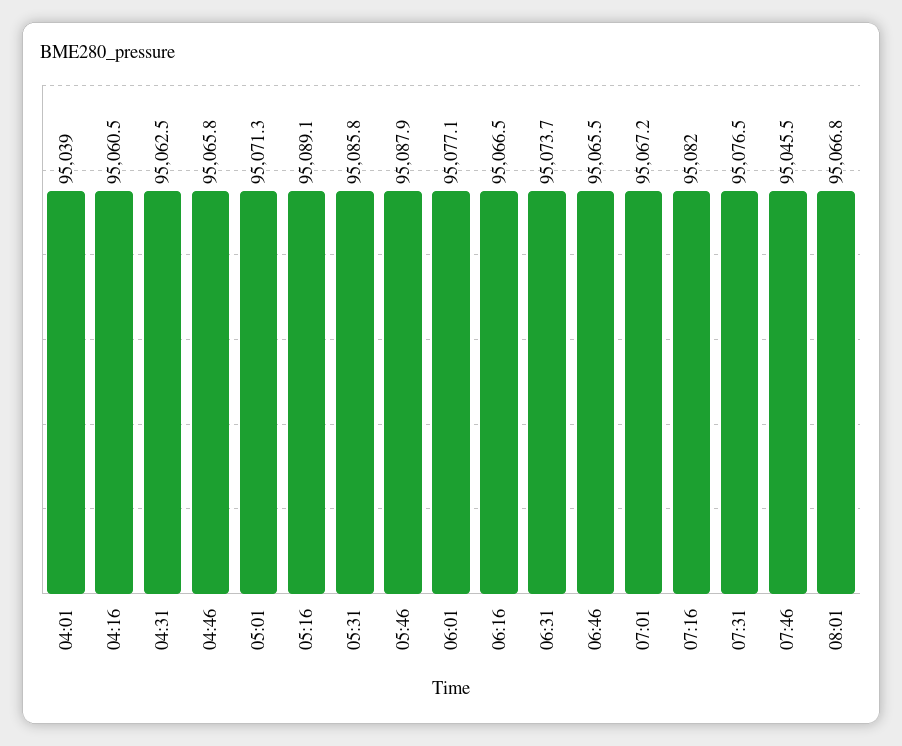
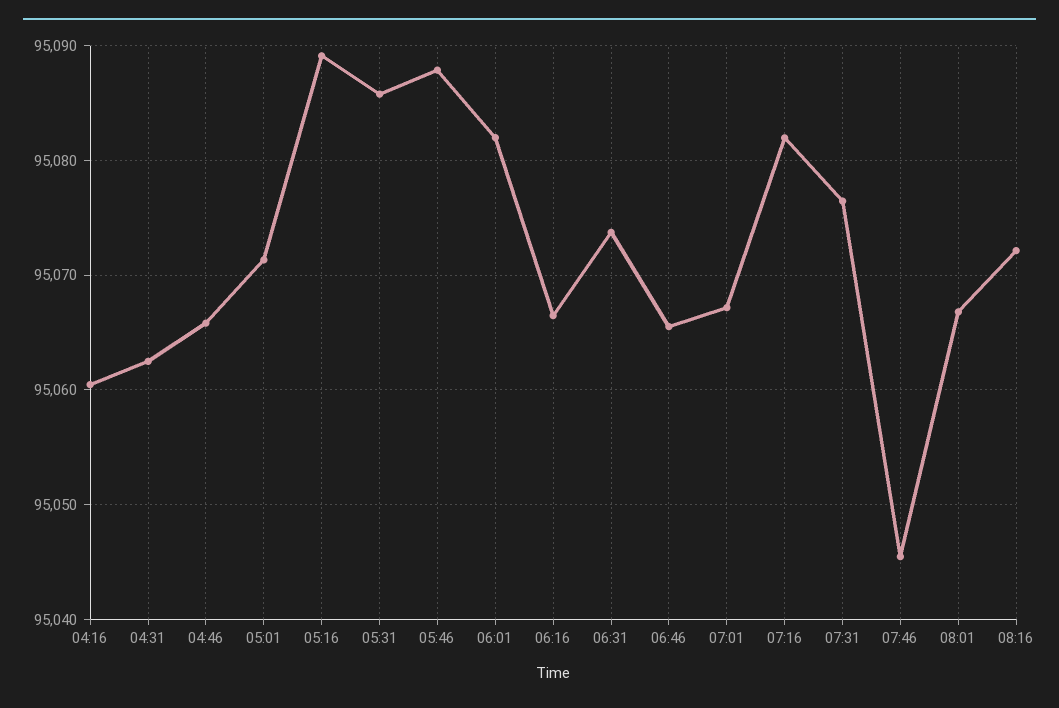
04:01: 95039 -> none
06:01: 95077.1 -> 95082
08:16: none -> 95072

